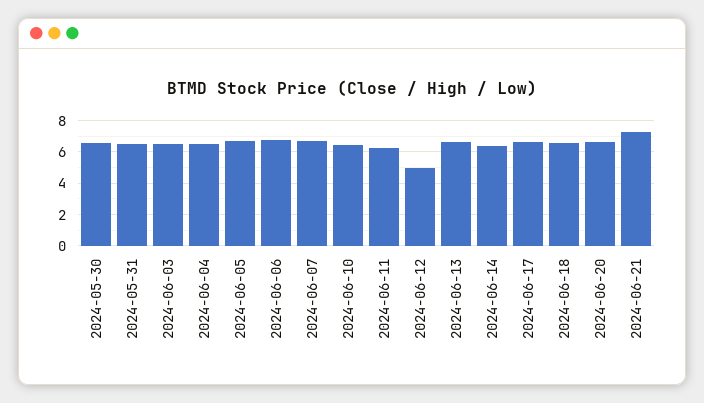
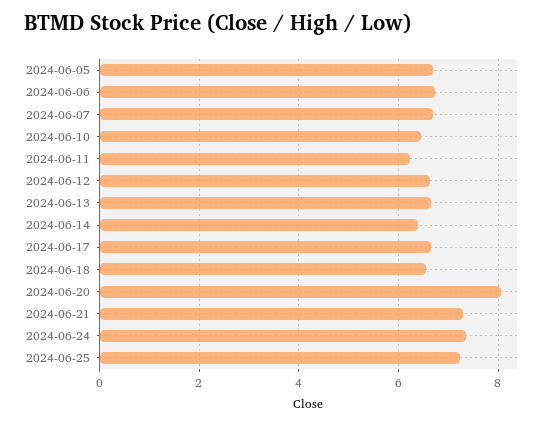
2024-05-30: 6.5 -> none
2024-05-31: 6.5 -> none
2024-06-03: 6.5 -> none
2024-06-04: 6.5 -> none
2024-06-12: 5 -> 6.6
2024-06-20: 6.5 -> 8
2024-06-24: none -> 7.4
2024-06-25: none -> 7.2

